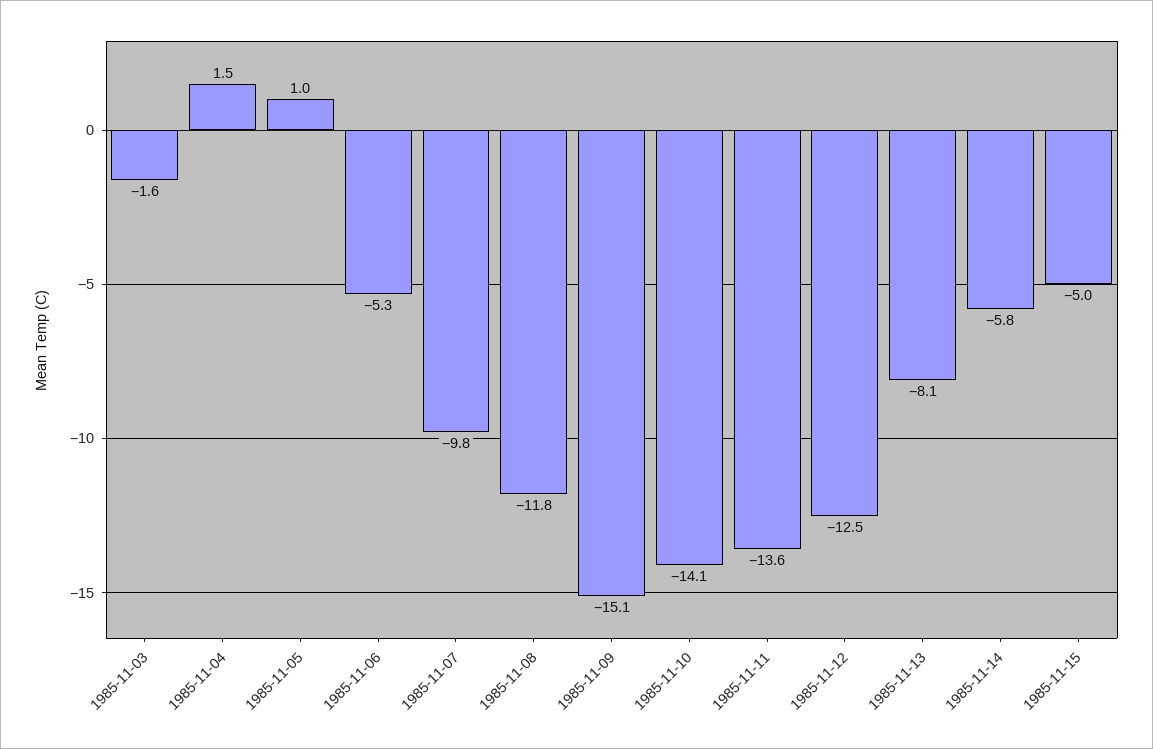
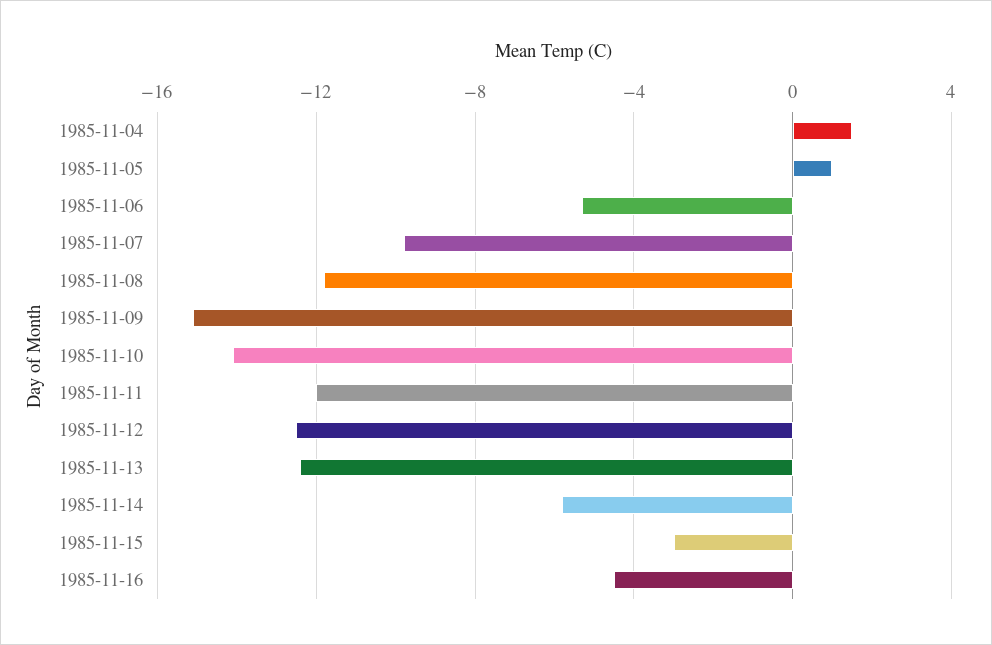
1985-11-03: -1.6 -> none
1985-11-11: -13.6 -> -12
1985-11-13: -8.1 -> -12.5
1985-11-15: -5 -> -3
1985-11-16: none -> -4.5

